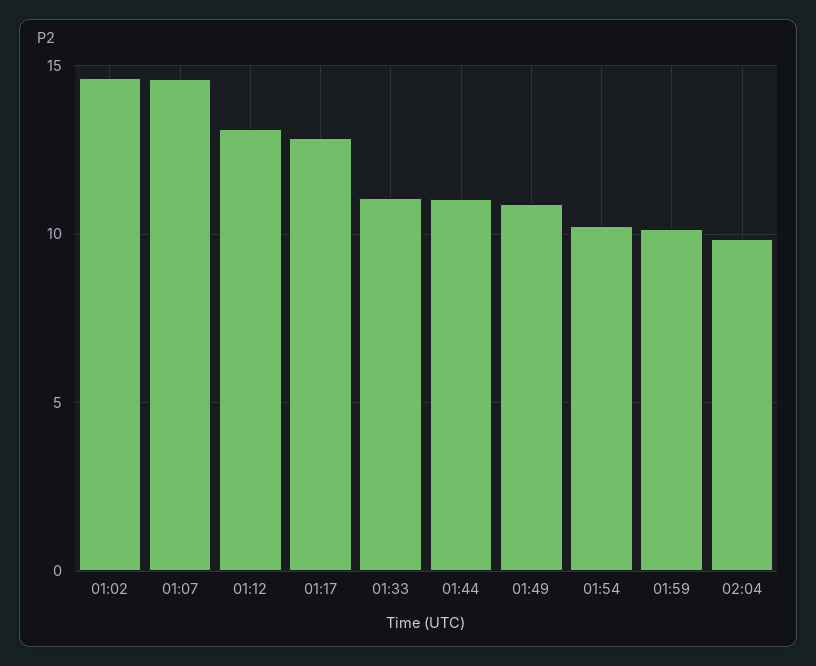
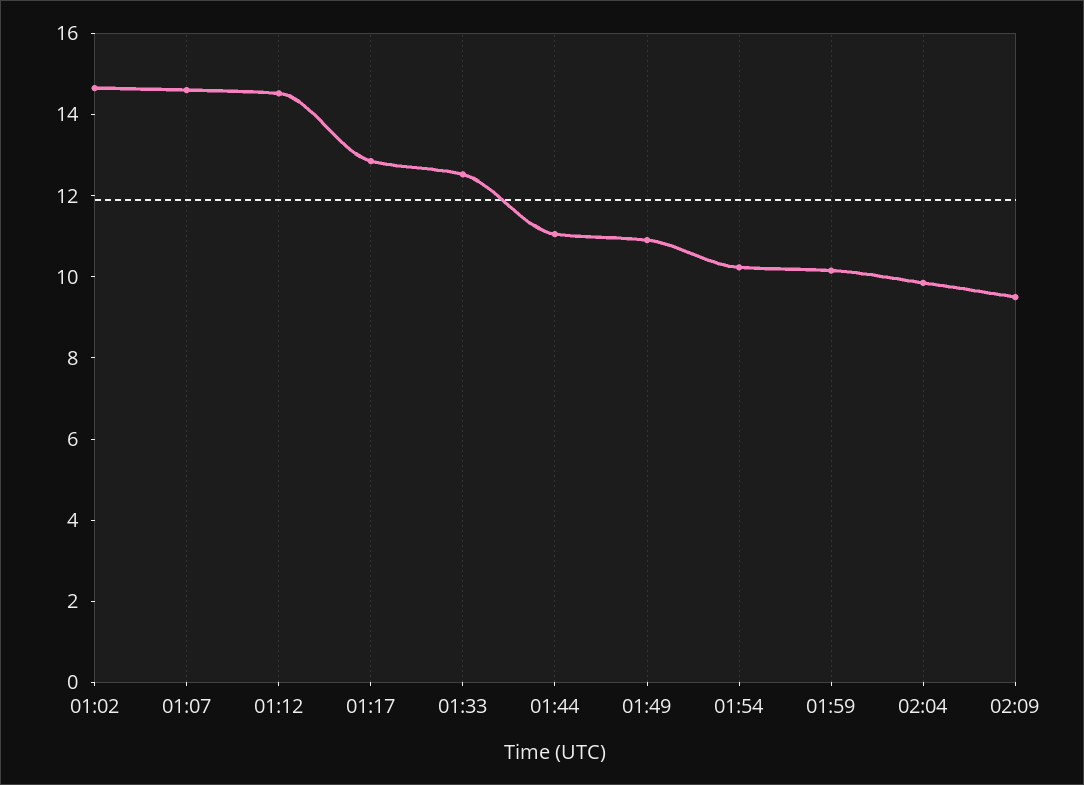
01:12: 13 -> 14.5
01:33: 11 -> 12.5
02:09: none -> 9.5

